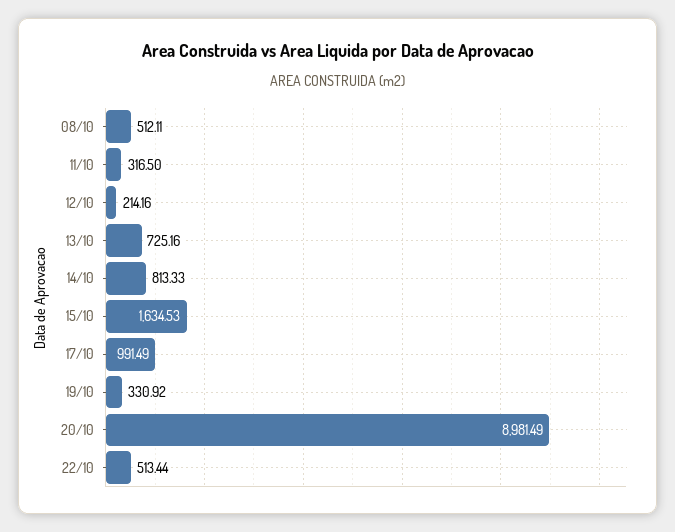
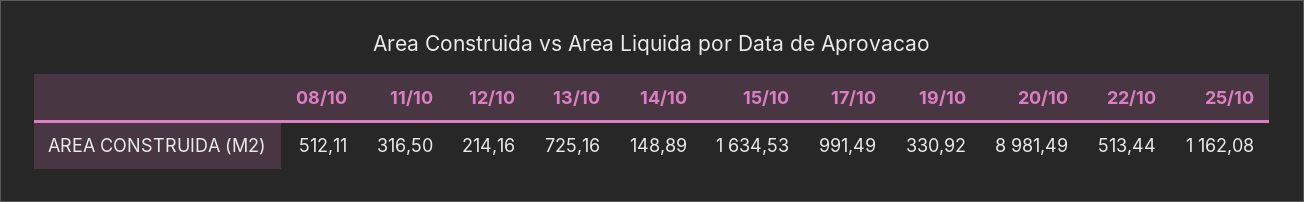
14/10: 813.33 -> 148.89
25/10: none -> 1162.08

